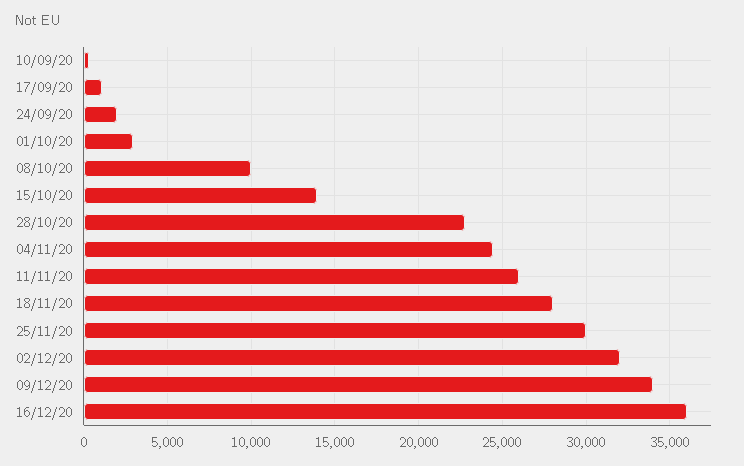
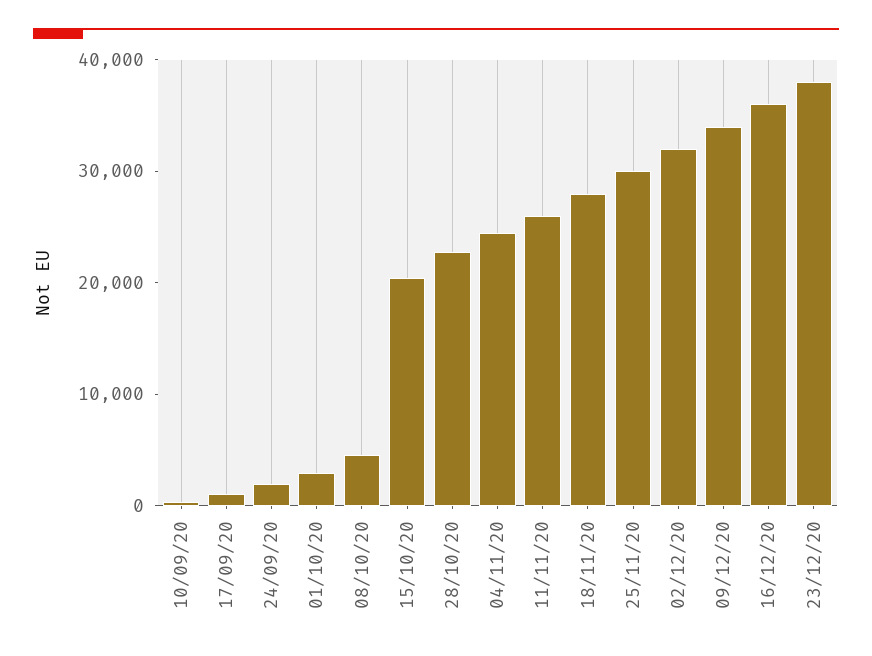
08/10/20: 10000 -> 4000
15/10/20: 14000 -> 20000
23/12/20: none -> 38000

